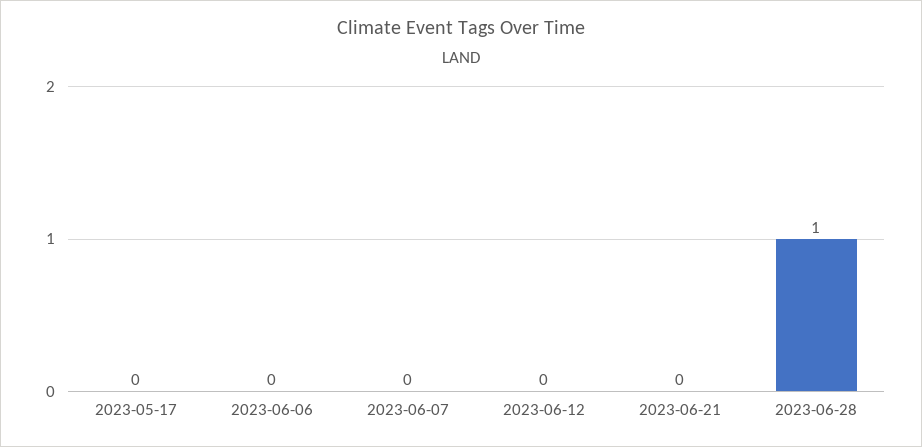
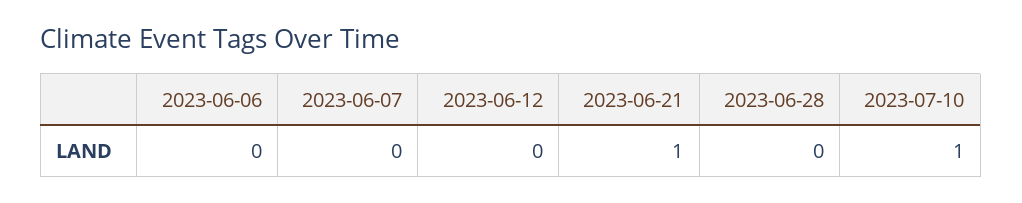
2023-05-17: 0 -> none
2023-06-21: 0 -> 1
2023-06-28: 1 -> 0
2023-07-10: none -> 1

